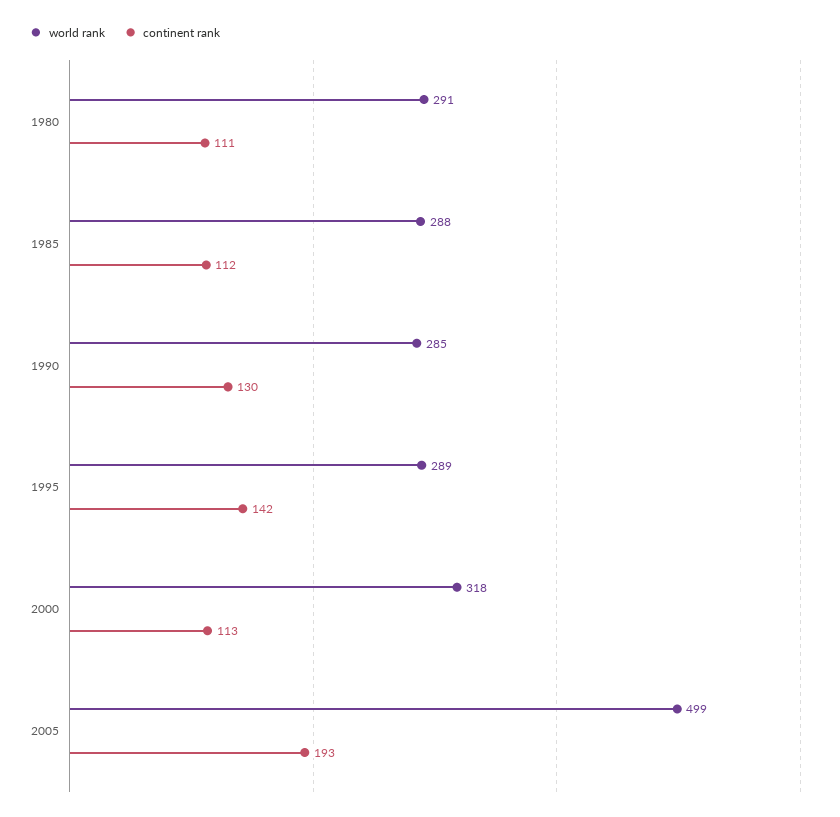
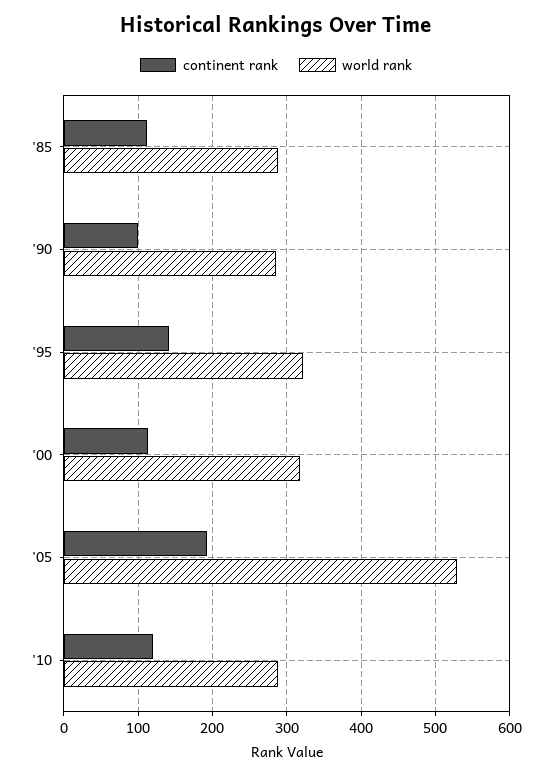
world rank, 1980: 291 -> none
continent rank, 1980: 111 -> none
continent rank, 1990: 130 -> 100
world rank, 1995: 289 -> 320
world rank, 2005: 499 -> 530
continent rank, '10: none -> 120
world rank, '10: none -> 290

